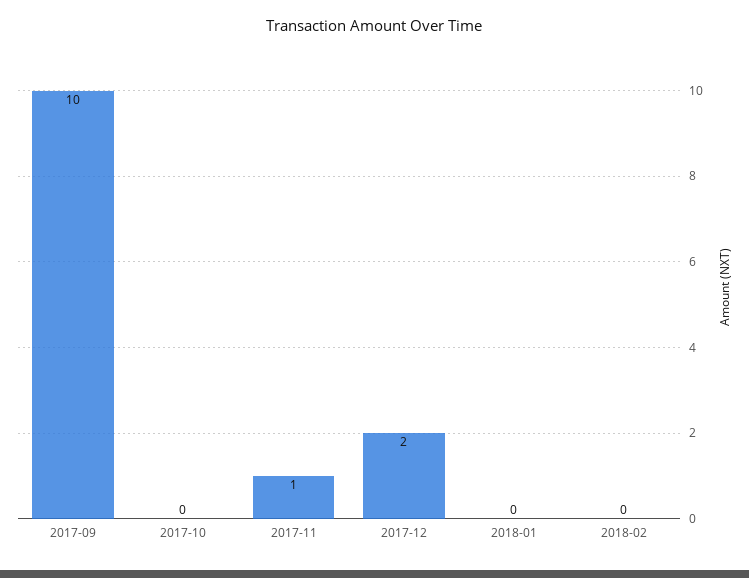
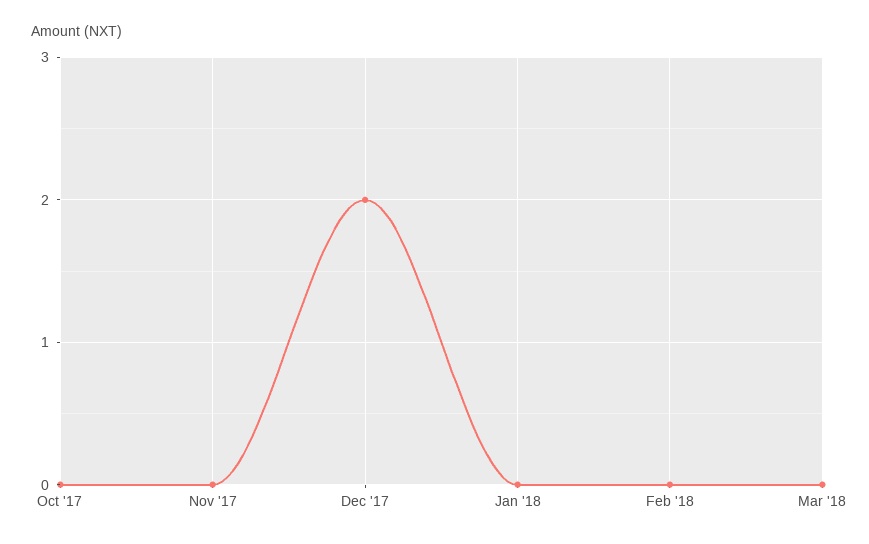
2017-09: 10 -> none
2017-11: 1 -> 0
Mar '18: none -> 0

